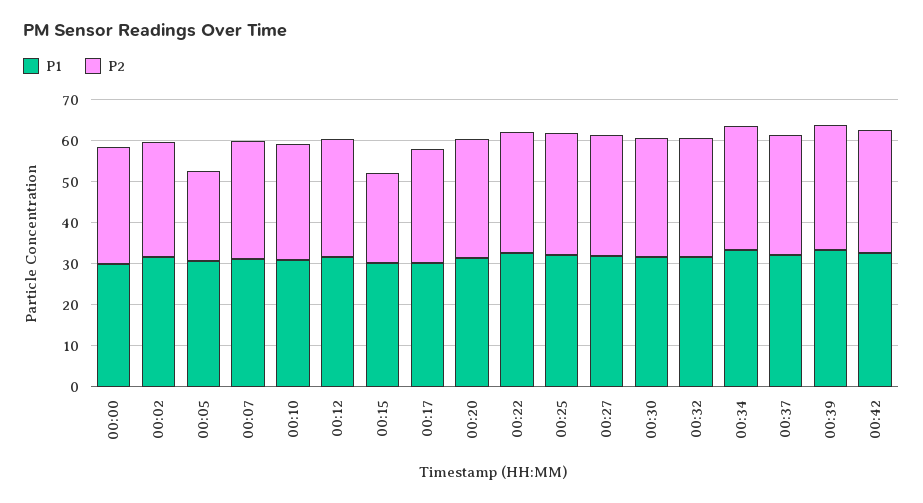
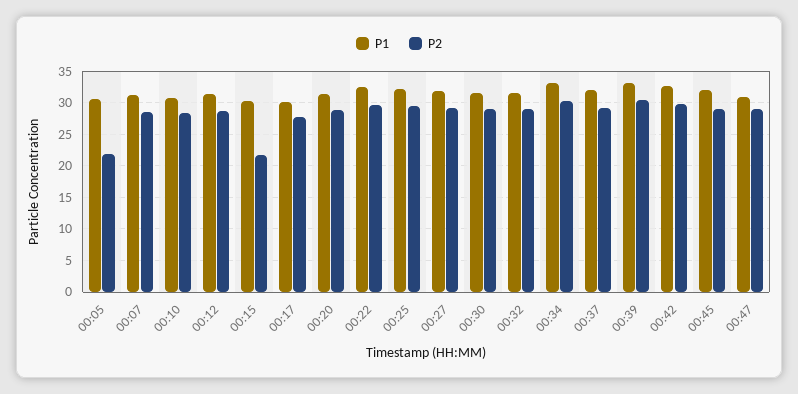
P1, 00:00: 30 -> none
P2, 00:00: 28 -> none
P1, 00:02: 32 -> none
P2, 00:02: 28 -> none
P1, 00:45: none -> 32
P2, 00:45: none -> 29
P1, 00:47: none -> 31
P2, 00:47: none -> 29

